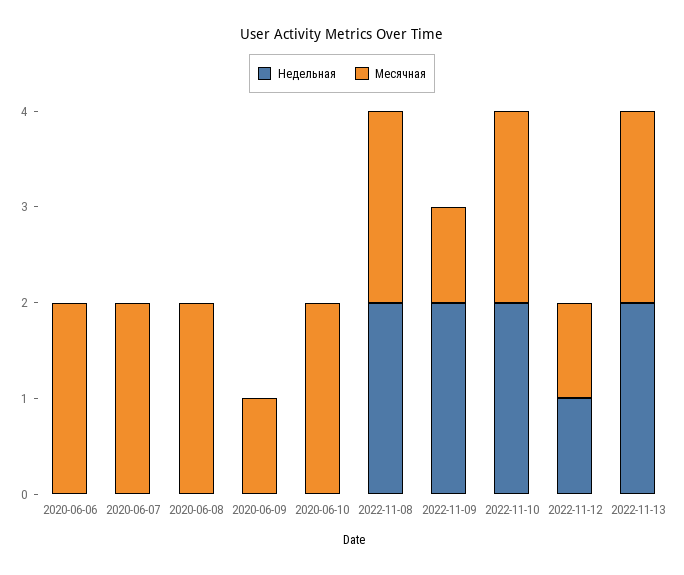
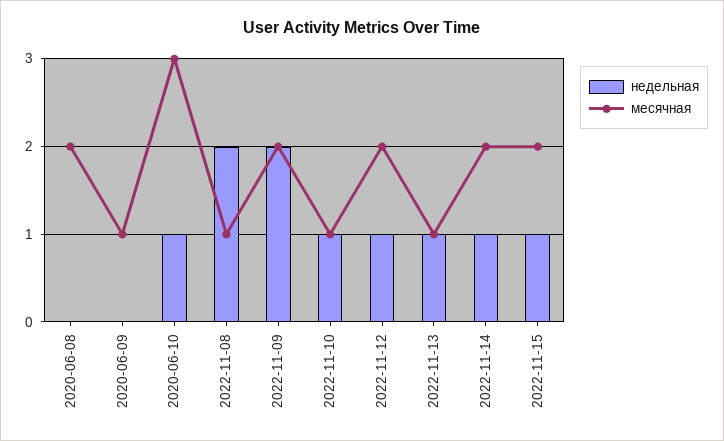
Недельная, 2020-06-06: 0 -> none
Месячная, 2020-06-06: 2 -> none
Недельная, 2020-06-07: 0 -> none
Месячная, 2020-06-07: 2 -> none
Недельная, 2020-06-10: 0 -> 1
Месячная, 2020-06-10: 2 -> 3
Месячная, 2022-11-08: 2 -> 1
Месячная, 2022-11-09: 1 -> 2
Недельная, 2022-11-10: 2 -> 1
Месячная, 2022-11-10: 2 -> 1
Месячная, 2022-11-12: 1 -> 2
Недельная, 2022-11-13: 2 -> 1
Месячная, 2022-11-13: 2 -> 1
Недельная, 2022-11-14: none -> 1
Месячная, 2022-11-14: none -> 2
Недельная, 2022-11-15: none -> 1
Месячная, 2022-11-15: none -> 2

